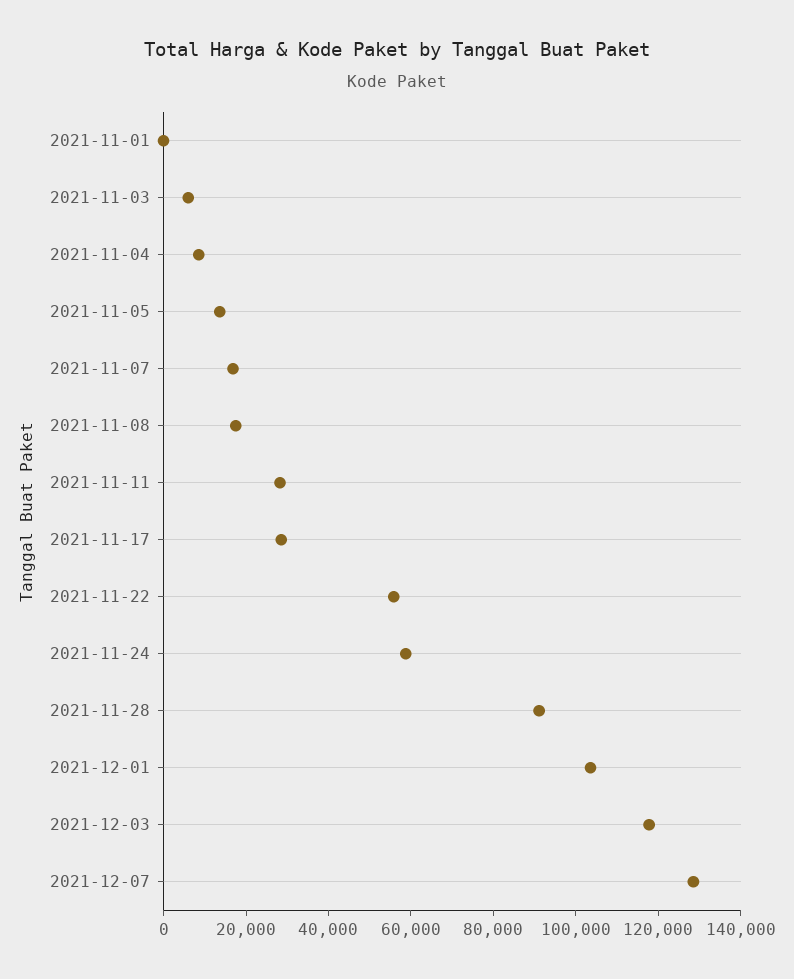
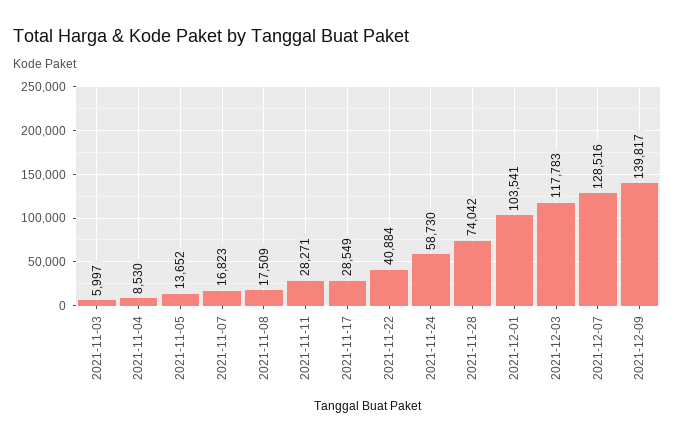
2021-11-01: 0 -> none
2021-11-22: 55000 -> 40884
2021-11-28: 90000 -> 74042
2021-12-09: none -> 139817

